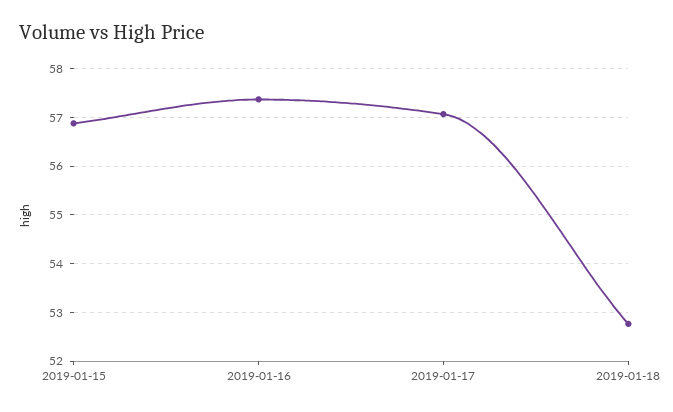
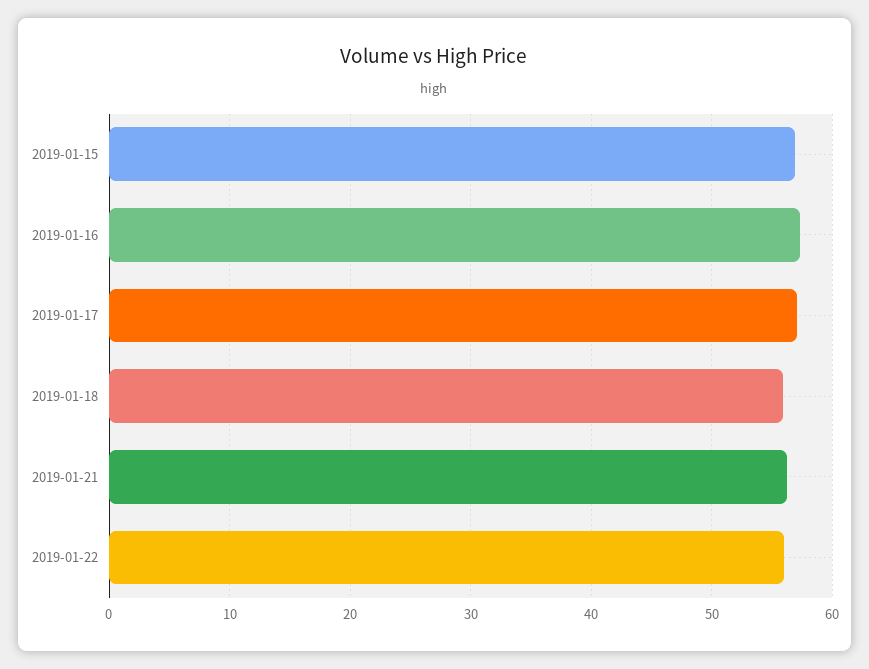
2019-01-18: 52.8 -> 56
2019-01-21: none -> 56
2019-01-22: none -> 56

